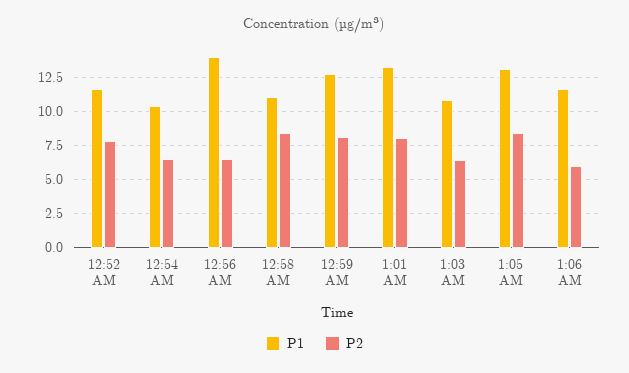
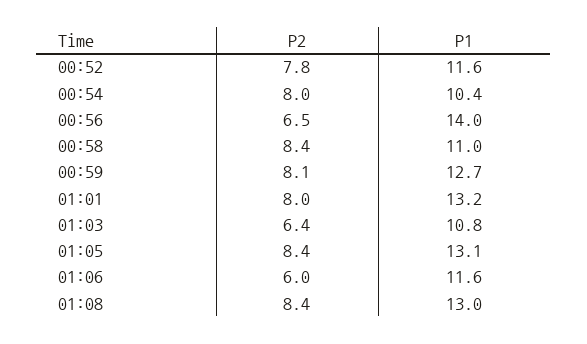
P2, 12:54 AM: 6.5 -> 8
P2, 01:08: none -> 8.4
P1, 01:08: none -> 13

